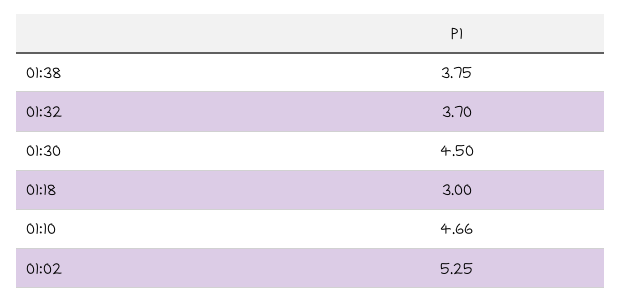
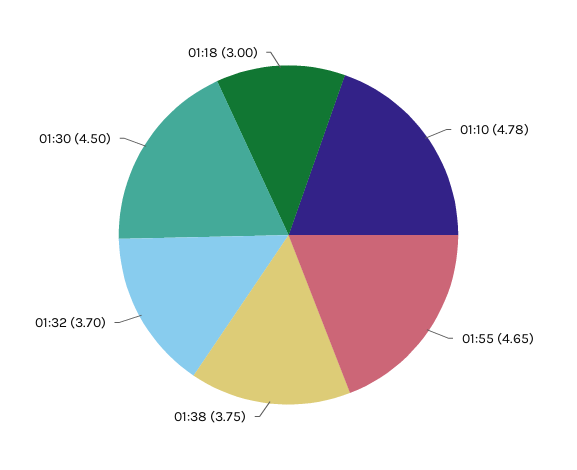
01:10: 4.66 -> 4.78
01:02: 5.25 -> none
01:55: none -> 4.65

